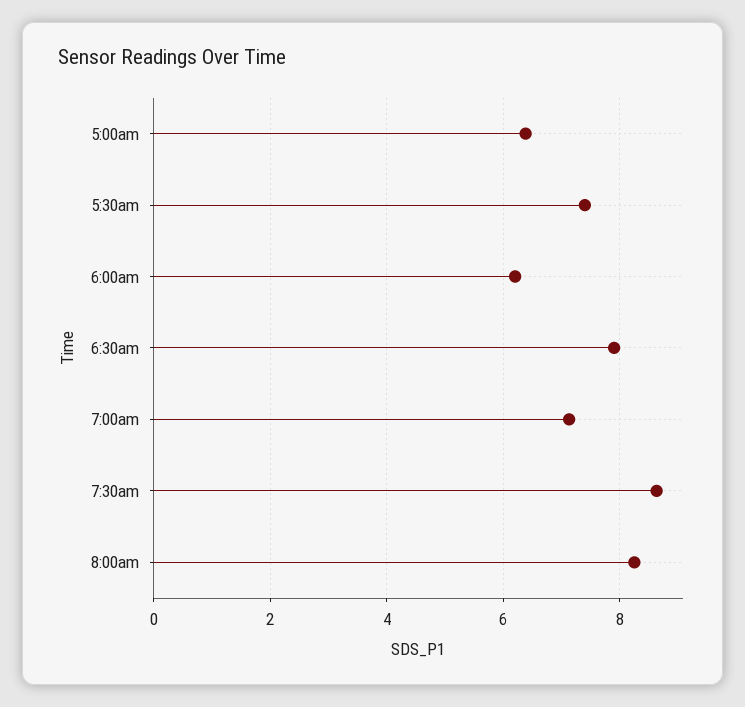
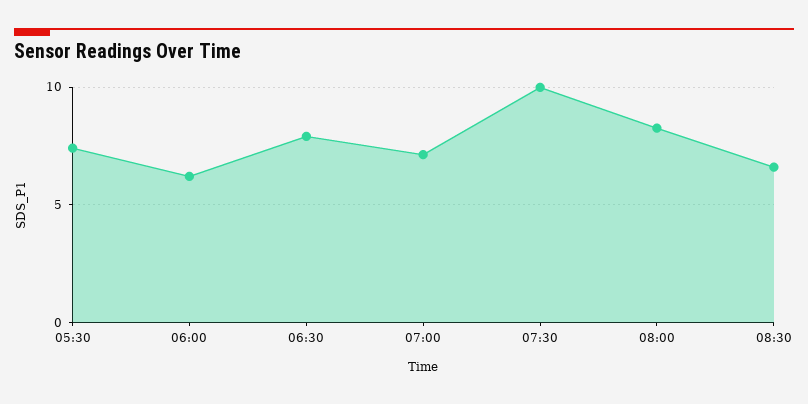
5:00am: 6.4 -> none
7:30am: 8.6 -> 10
08:30: none -> 6.5

